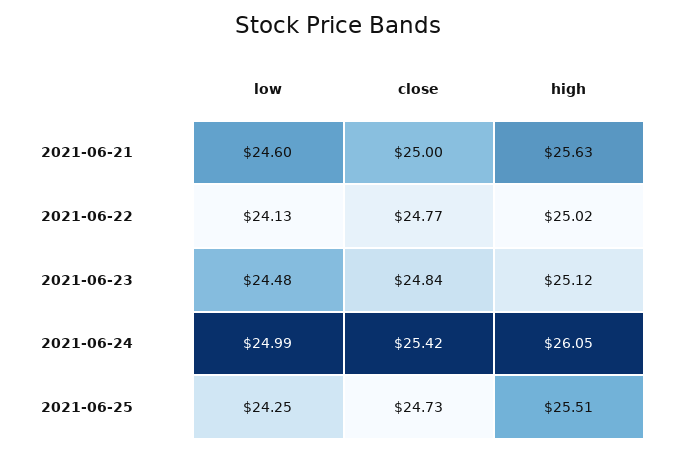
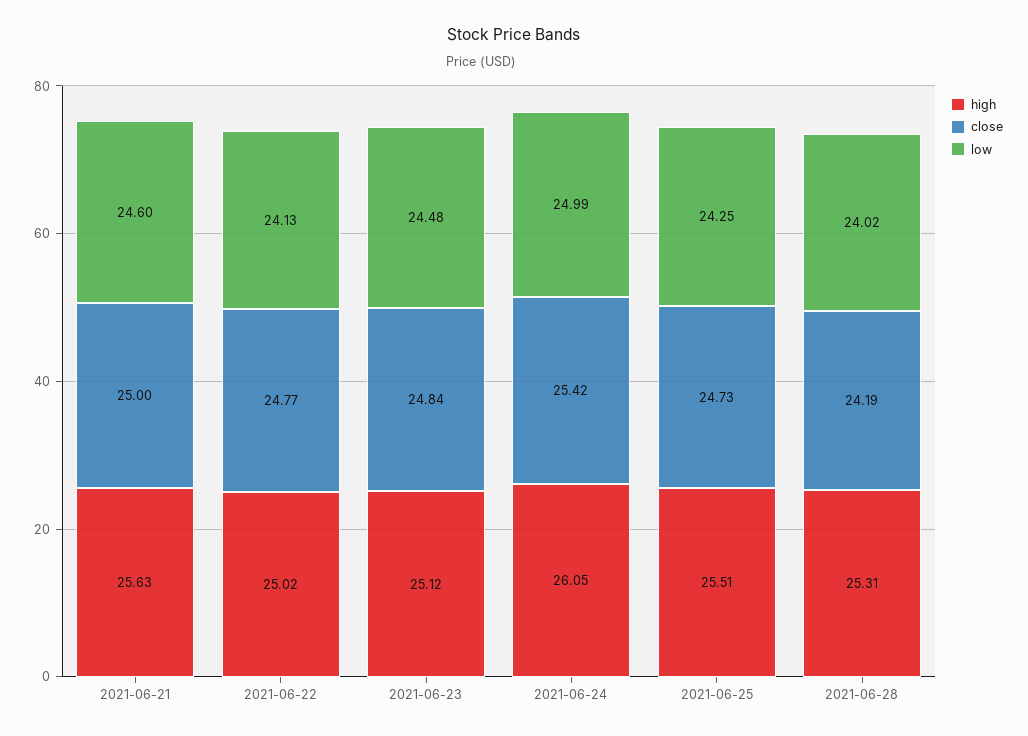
high, 2021-06-28: none -> 25.31
close, 2021-06-28: none -> 24.19
low, 2021-06-28: none -> 24.02

